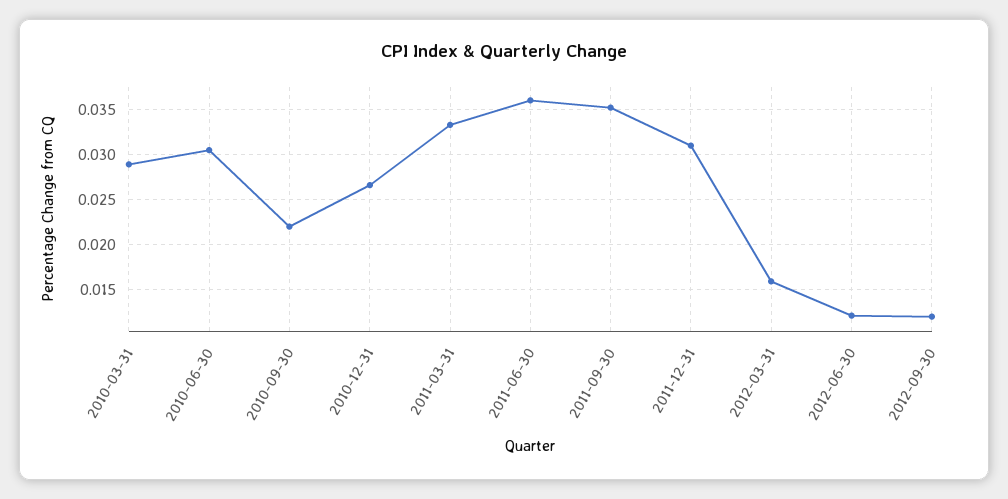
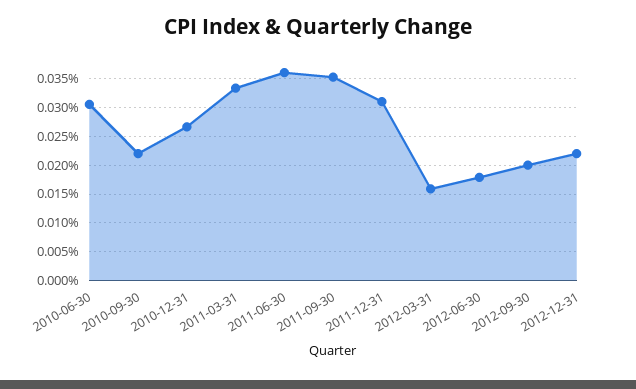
2010-03-31: 0.029 -> none
2012-06-30: 0.012 -> 0.0175
2012-09-30: 0.012 -> 0.02
2012-12-31: none -> 0.0225

